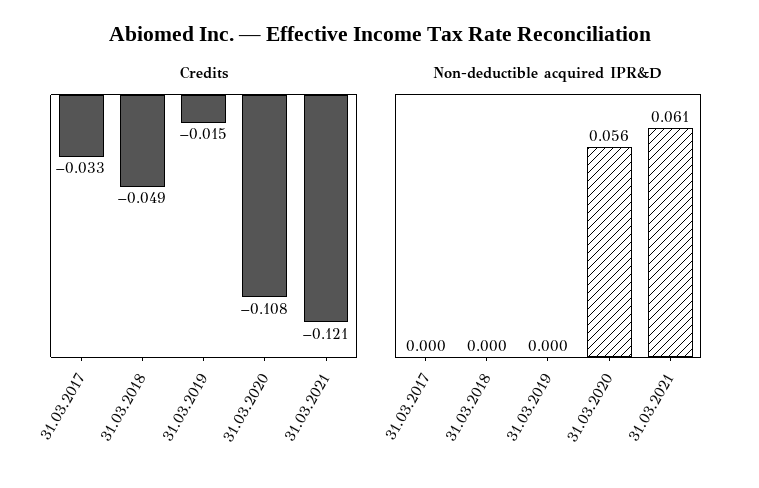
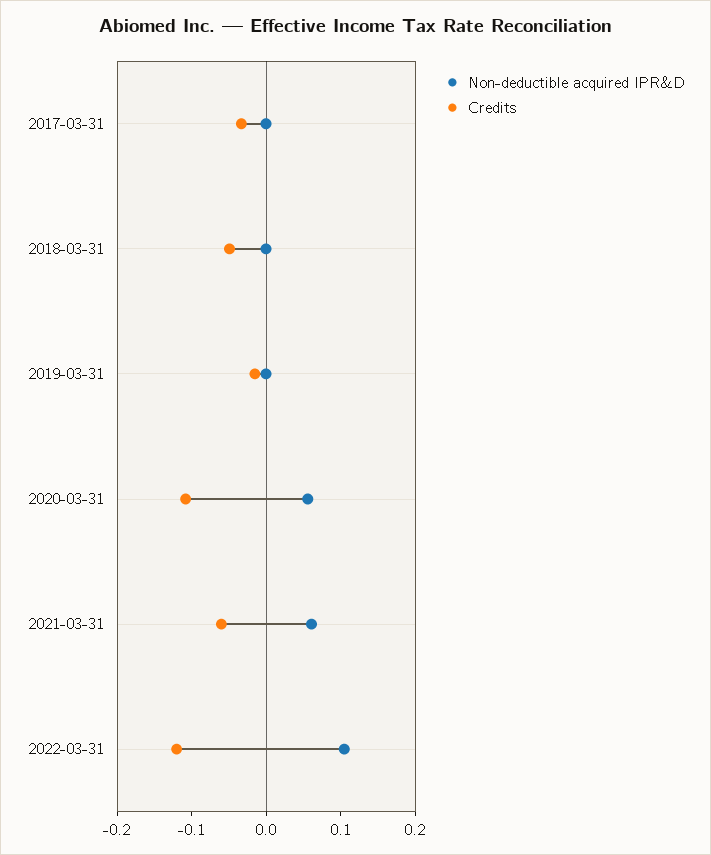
Credits, 31.03.2021: -0.121 -> -0.06
Non-deductible acquired IPR&D, 2022-03-31: none -> 0.1
Credits, 2022-03-31: none -> -0.12

